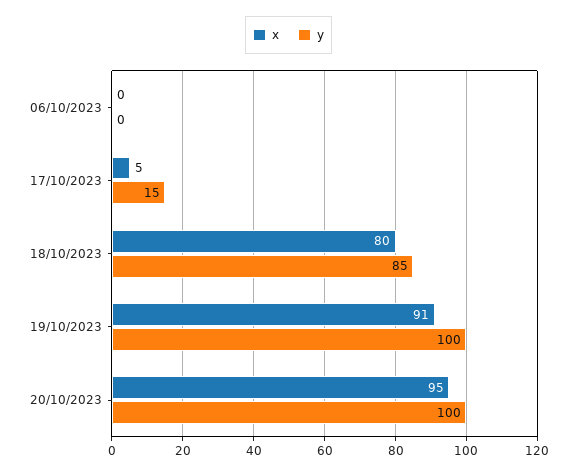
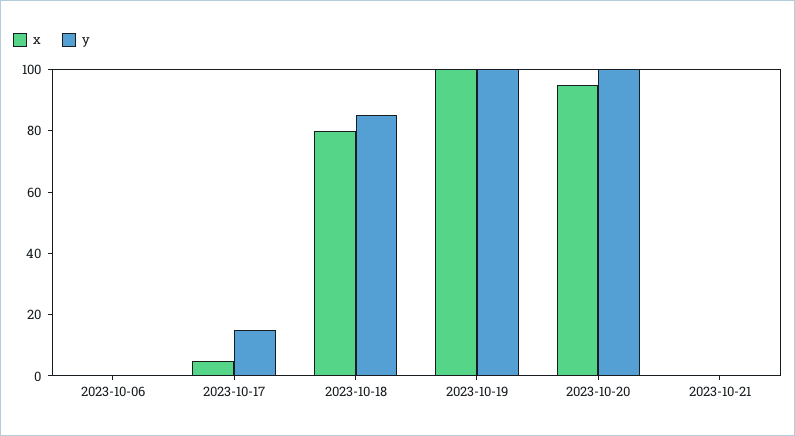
x, 19/10/2023: 91 -> 100
x, 2023-10-21: none -> 0
y, 2023-10-21: none -> 0

